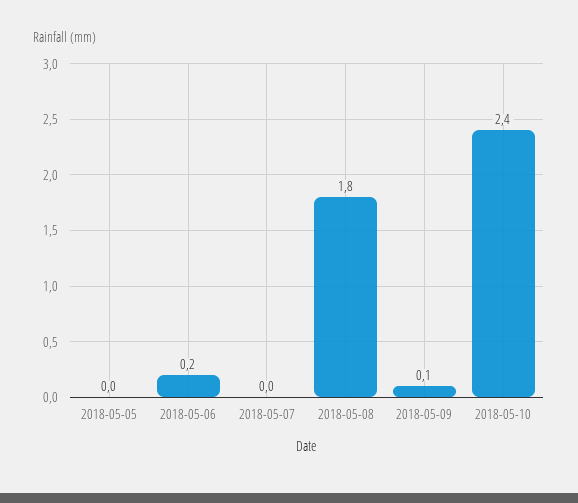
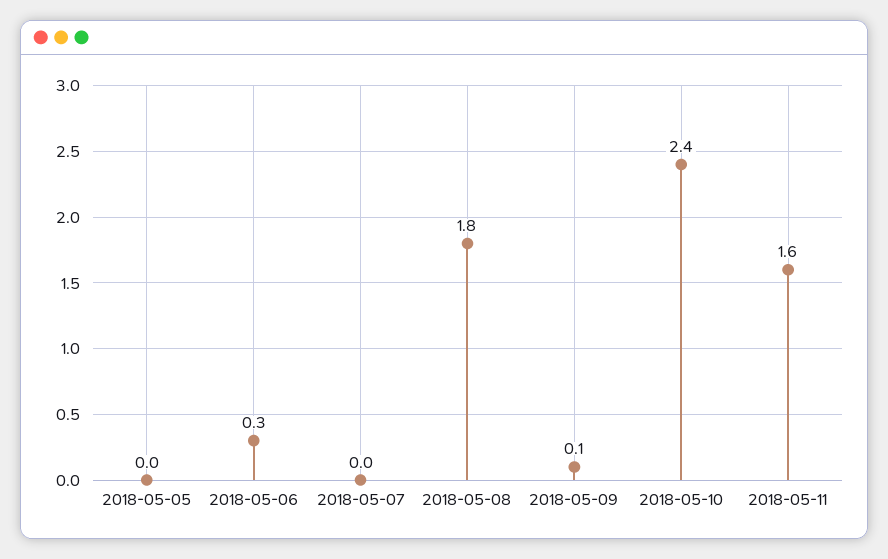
2018-05-06: 0.2 -> 0.3
2018-05-11: none -> 1.6

